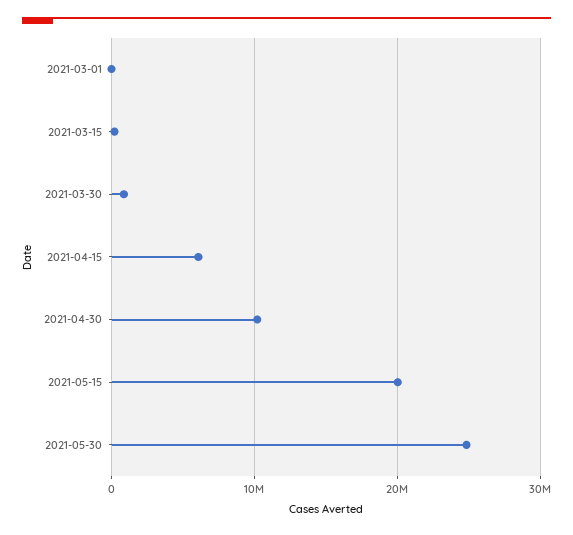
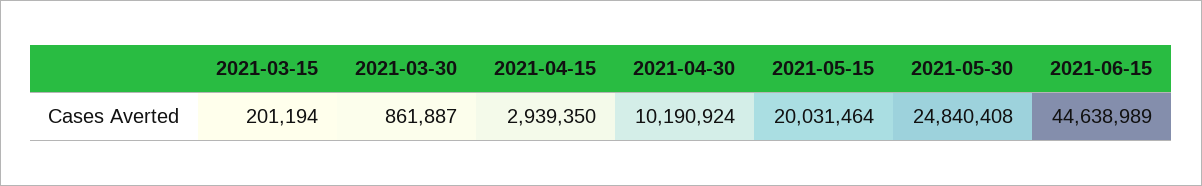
2021-03-01: 0 -> none
2021-04-15: 6000000 -> 2939350
2021-06-15: none -> 44638989

